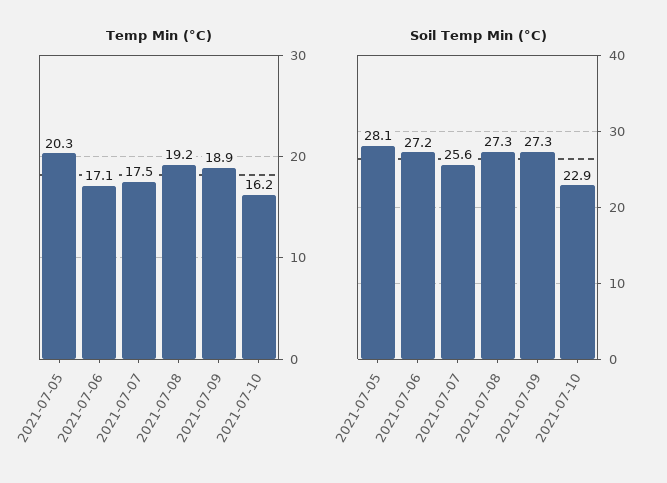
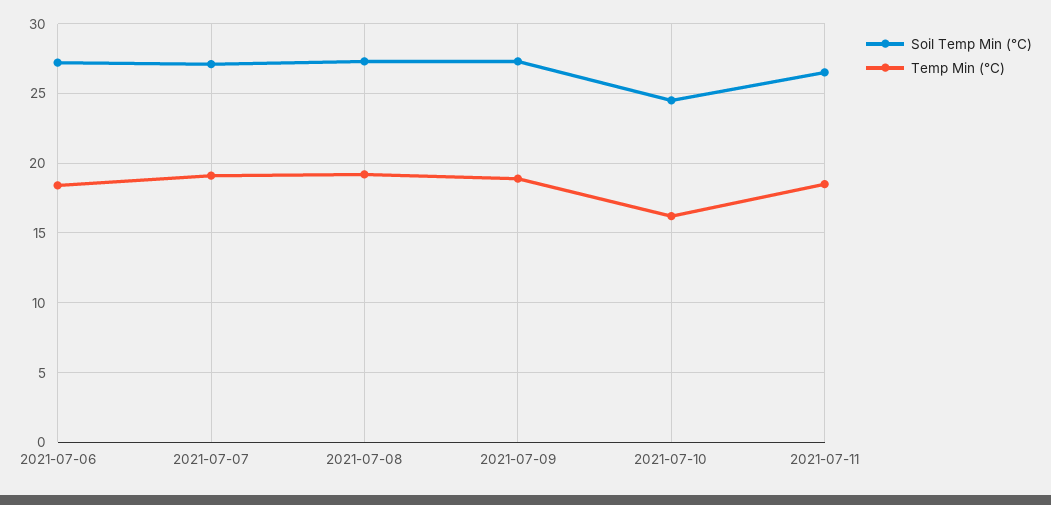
Temp Min (°C), 2021-07-05: 20.3 -> none
Temp Min (°C), 2021-07-06: 17.1 -> 18.5
Temp Min (°C), 2021-07-07: 17.5 -> 19
Soil Temp Min (°C), 2021-07-05: 28.1 -> none
Soil Temp Min (°C), 2021-07-07: 25.6 -> 27
Soil Temp Min (°C), 2021-07-10: 22.9 -> 24.5
Soil Temp Min (°C), 2021-07-11: none -> 26.5
Temp Min (°C), 2021-07-11: none -> 18.5

